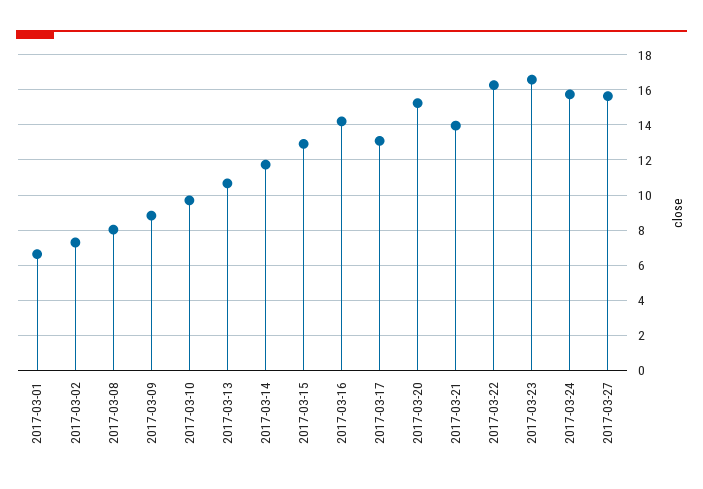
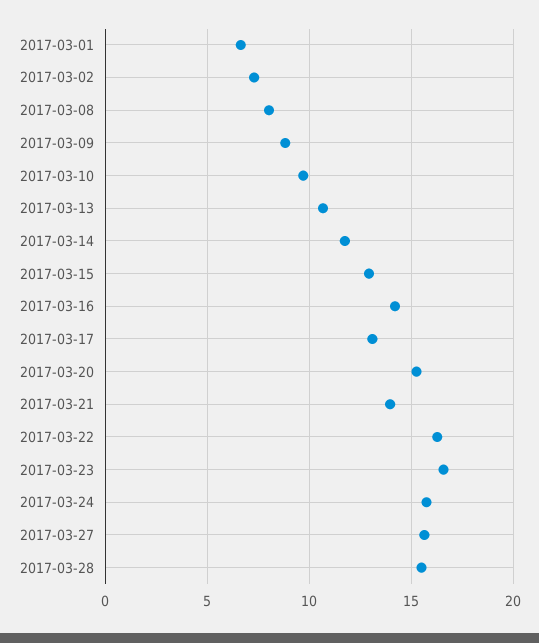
2017-03-28: none -> 15.5

